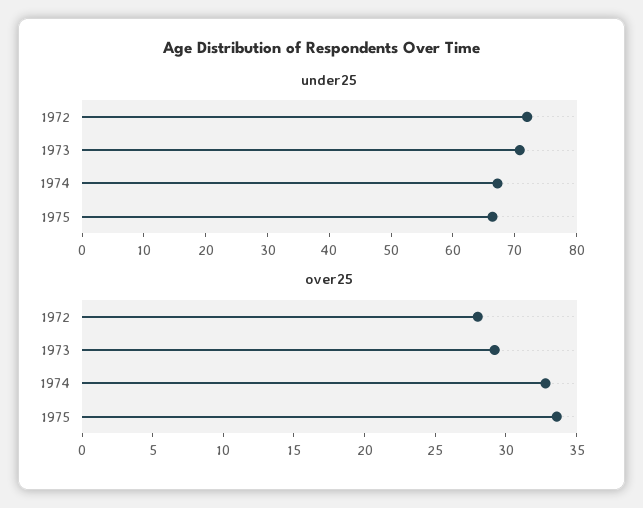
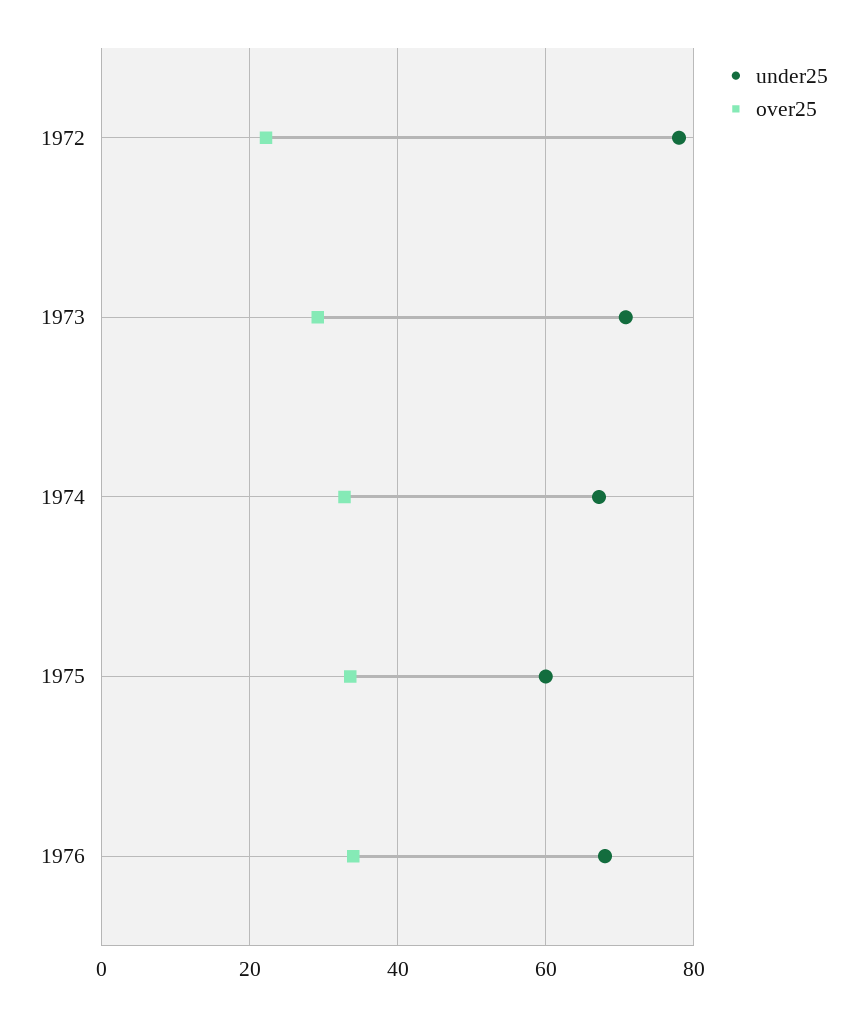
under25, 1972: 72 -> 78
under25, 1975: 66 -> 60
over25, 1972: 28 -> 22
under25, 1976: none -> 68
over25, 1976: none -> 34

